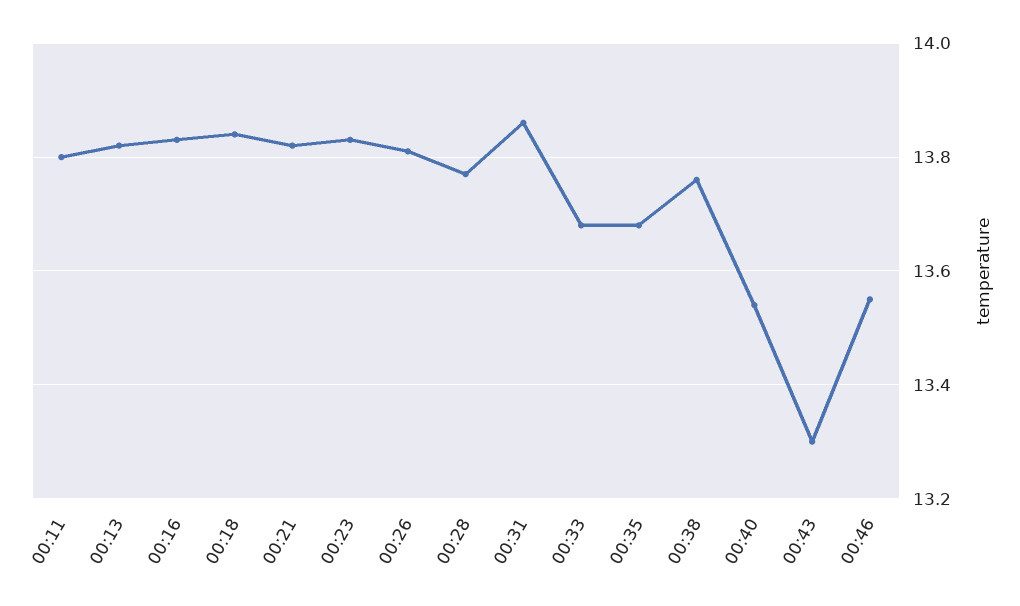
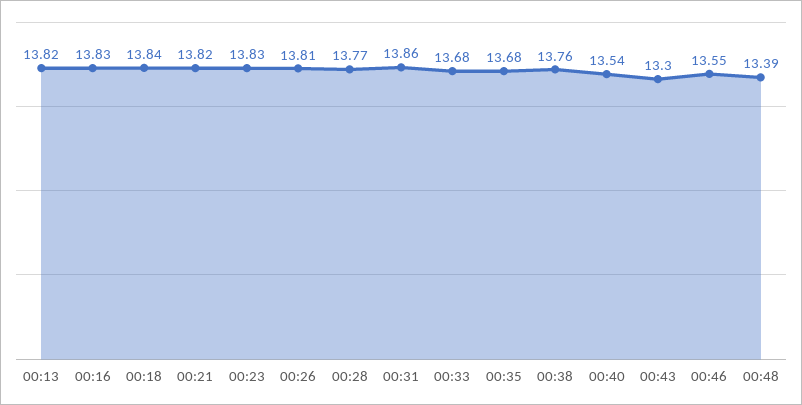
00:11: 13.8 -> none
00:48: none -> 13.39

